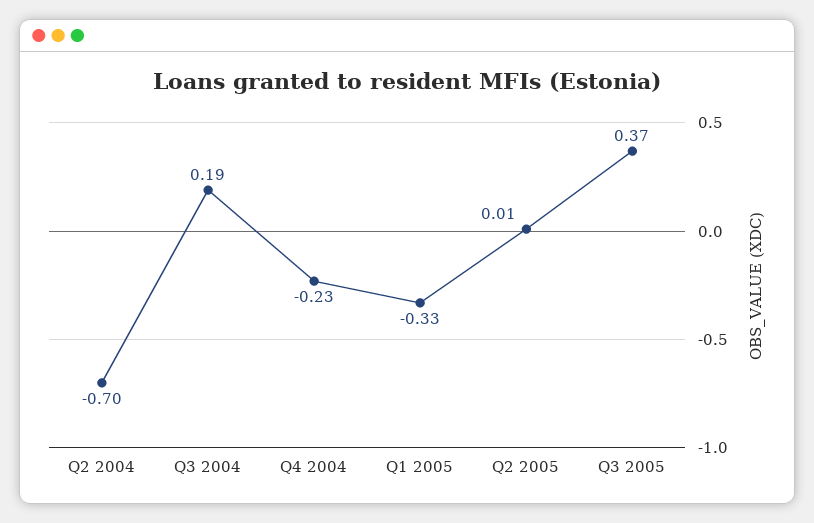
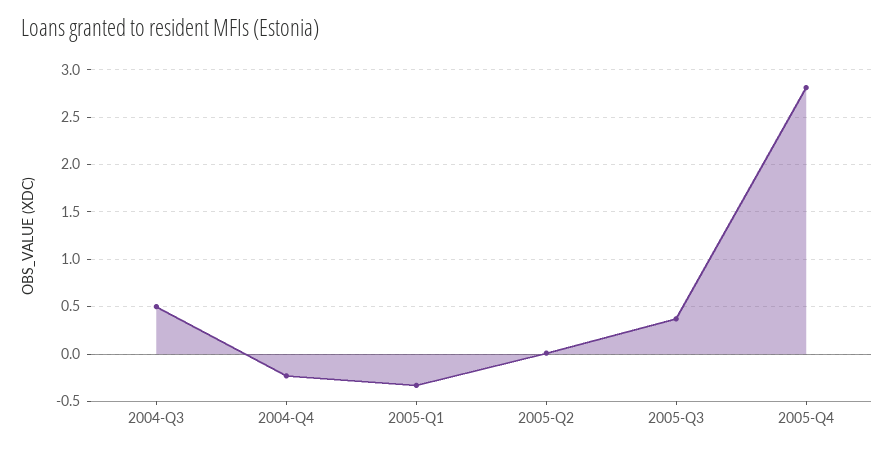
Q2 2004: -0.7 -> none
Q3 2004: 0.19 -> 0.5
2005-Q4: none -> 2.8

